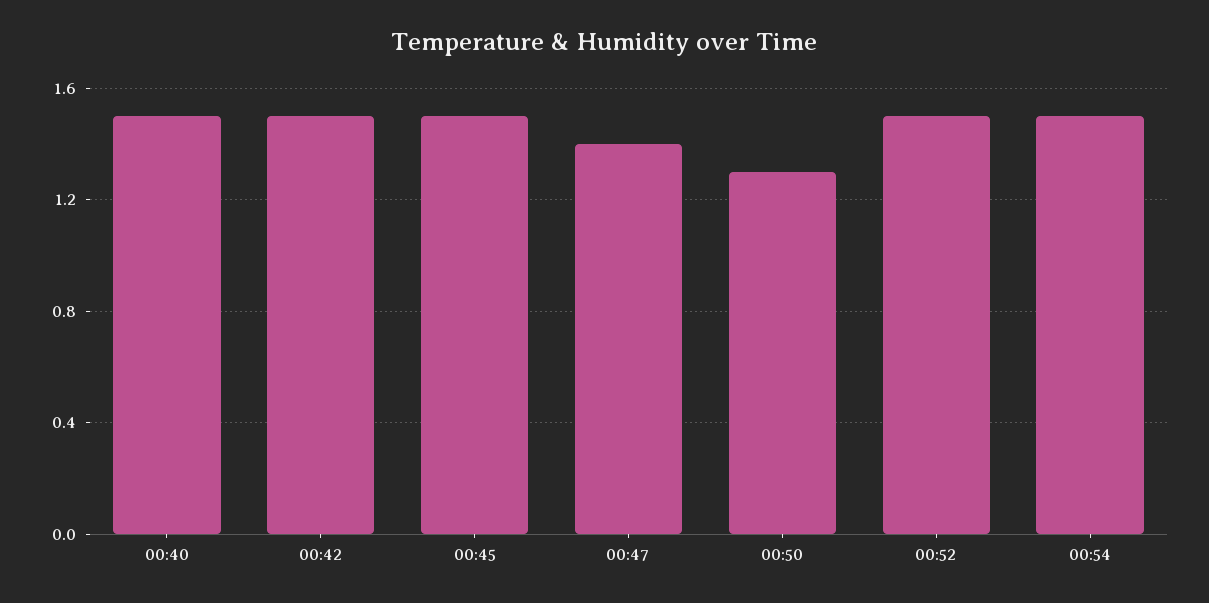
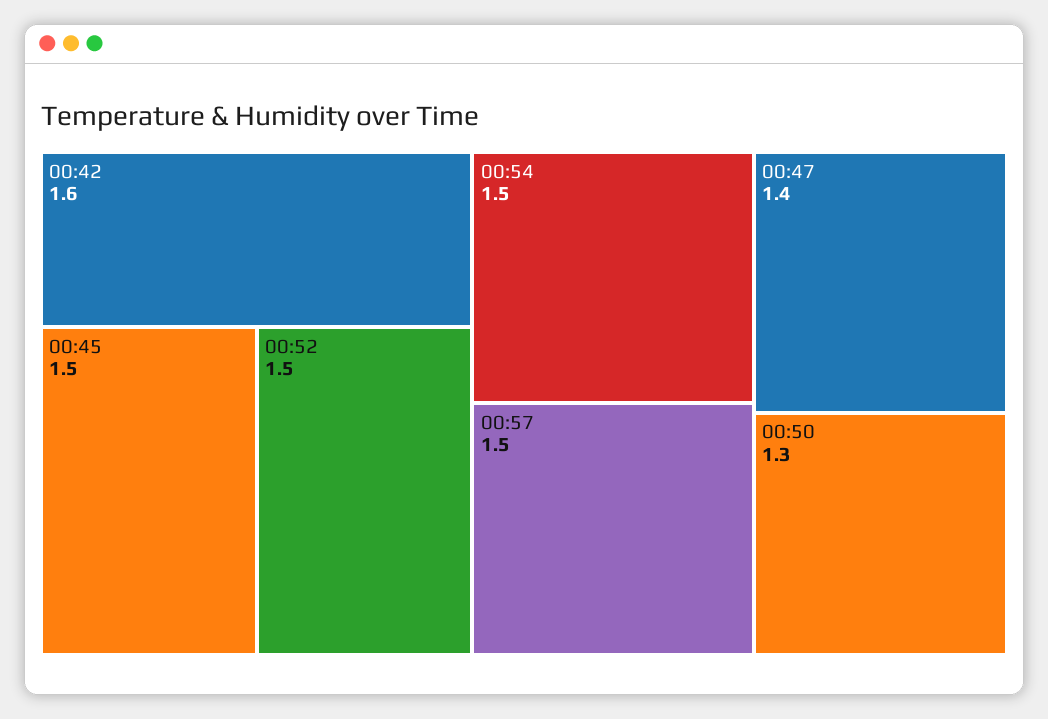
00:40: 1.5 -> none
00:42: 1.5 -> 1.6
00:57: none -> 1.5

